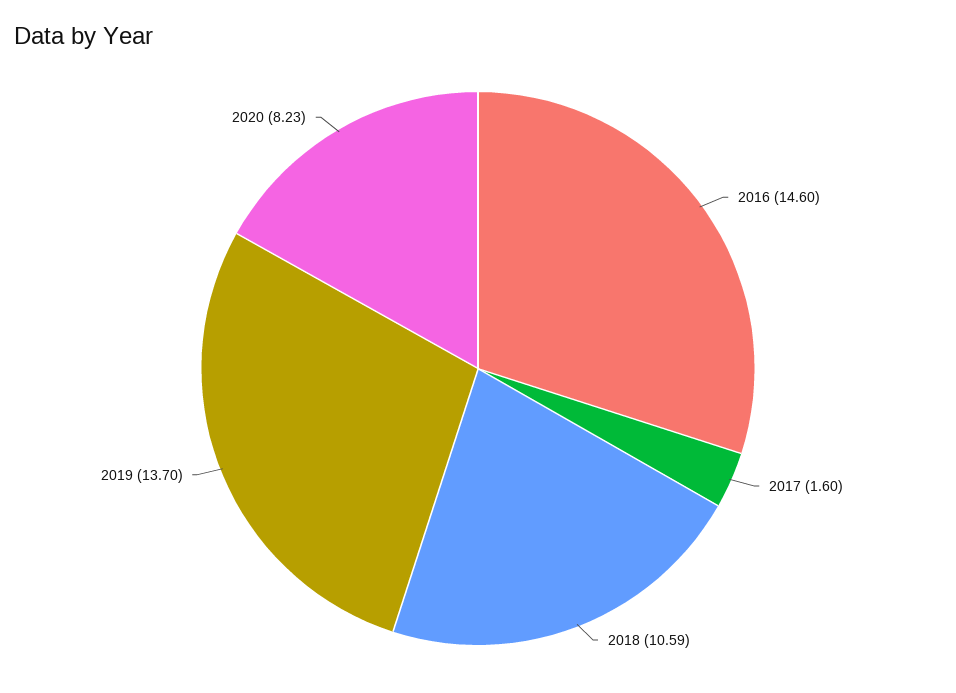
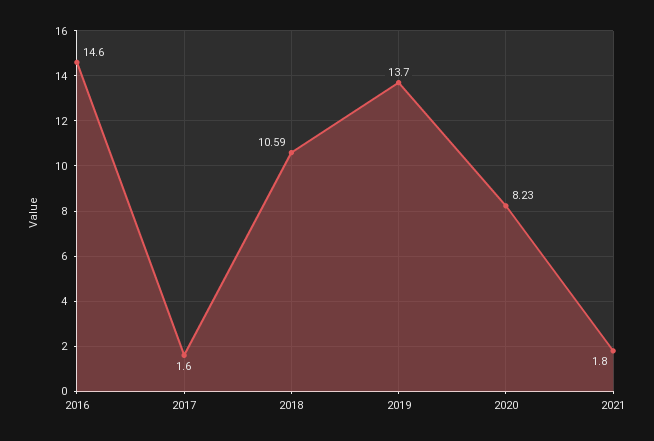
2021: none -> 1.8

